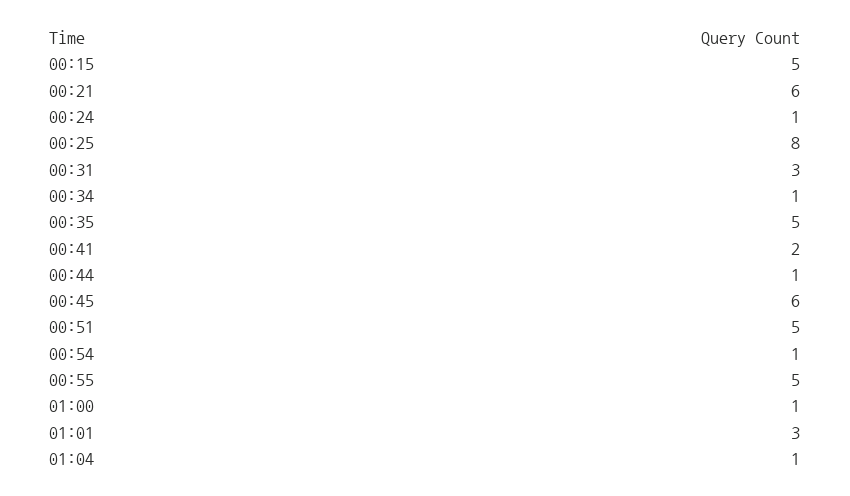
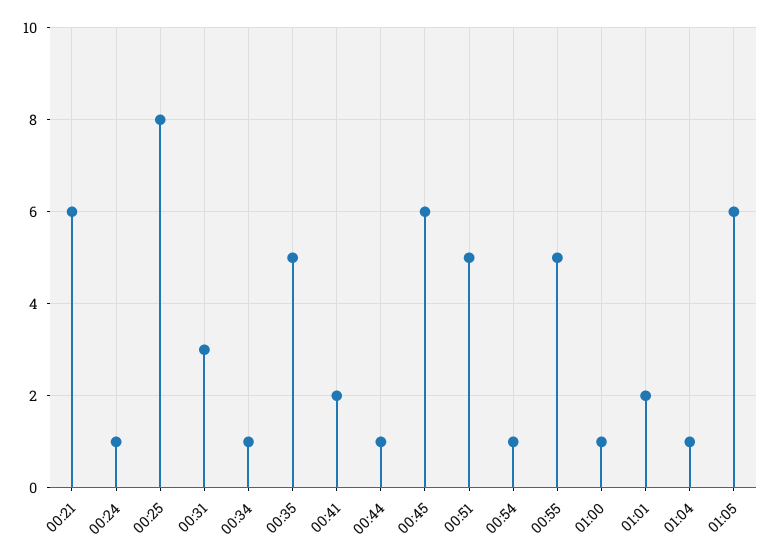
00:15: 5 -> none
01:01: 3 -> 2
01:05: none -> 6

